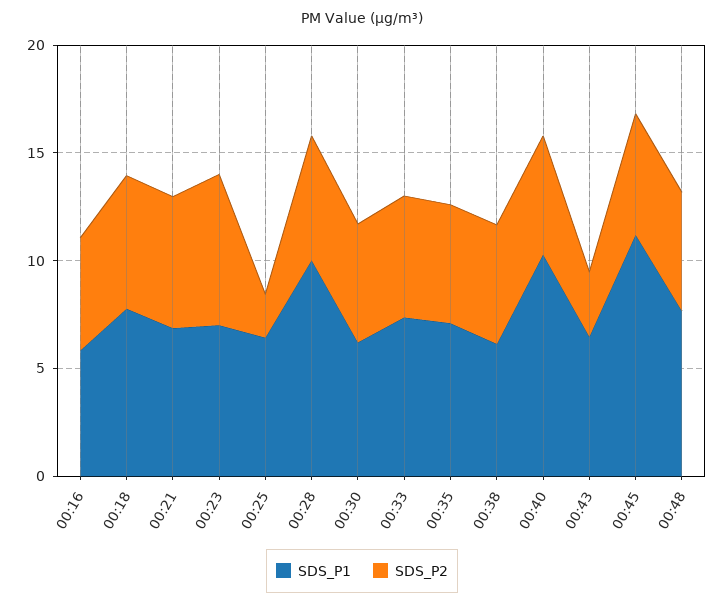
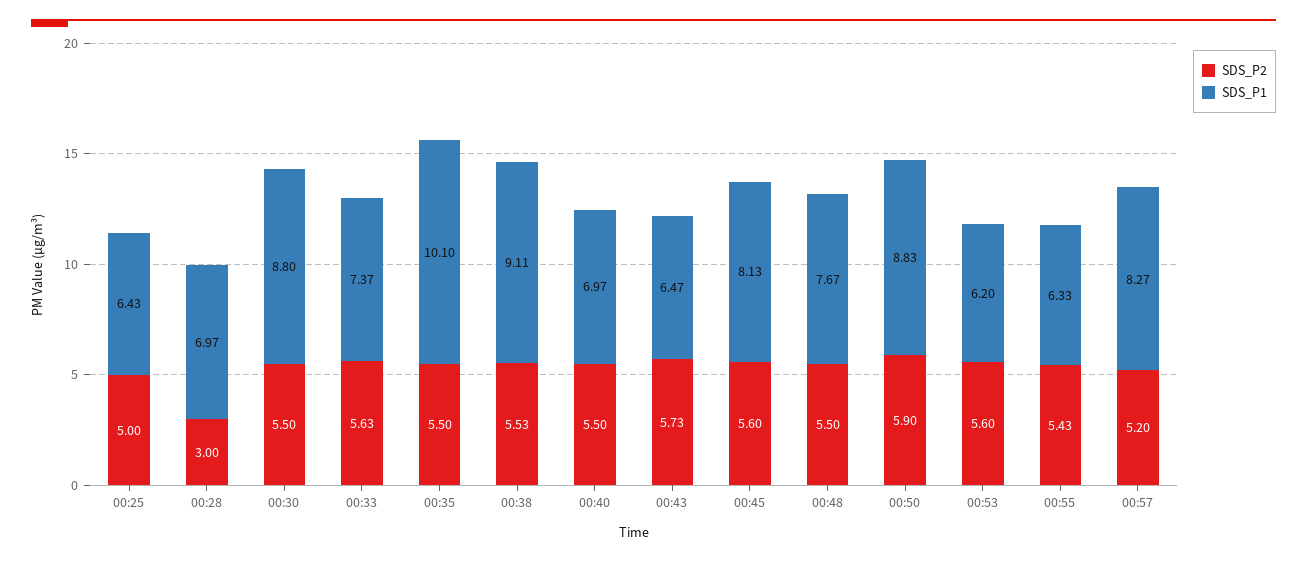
SDS_P1, 00:16: 6 -> none
SDS_P2, 00:16: 5 -> none
SDS_P1, 00:18: 8 -> none
SDS_P2, 00:18: 6 -> none
SDS_P1, 00:21: 7 -> none
SDS_P2, 00:21: 6 -> none
SDS_P1, 00:23: 7 -> none
SDS_P2, 00:23: 7 -> none
SDS_P2, 00:25: 2 -> 5
SDS_P1, 00:28: 10 -> 6.97
SDS_P2, 00:28: 6 -> 3
SDS_P1, 00:30: 6 -> 8.8
SDS_P1, 00:35: 7 -> 10.1
SDS_P1, 00:38: 6 -> 9.11
SDS_P1, 00:40: 10 -> 6.97
SDS_P2, 00:43: 3 -> 5.73
SDS_P1, 00:45: 11 -> 8.13
SDS_P2, 00:50: none -> 5.9
SDS_P1, 00:50: none -> 8.83
SDS_P2, 00:53: none -> 5.6
SDS_P1, 00:53: none -> 6.2
SDS_P2, 00:55: none -> 5.43
SDS_P1, 00:55: none -> 6.33
SDS_P2, 00:57: none -> 5.2
SDS_P1, 00:57: none -> 8.27

